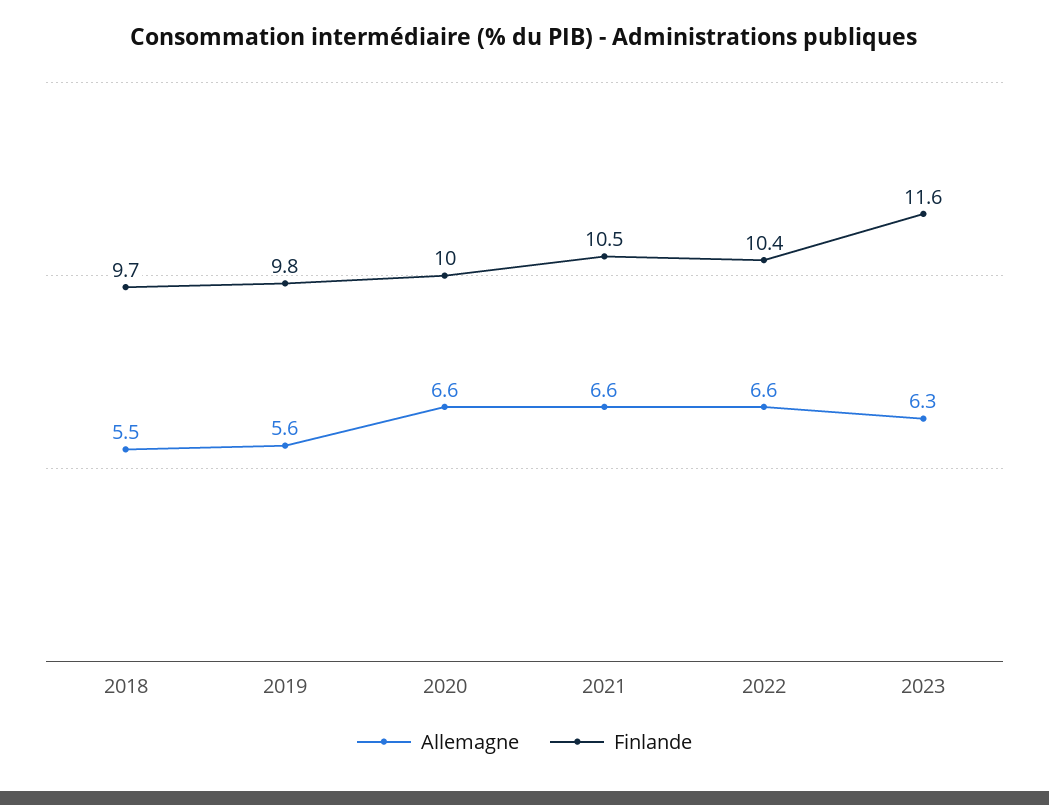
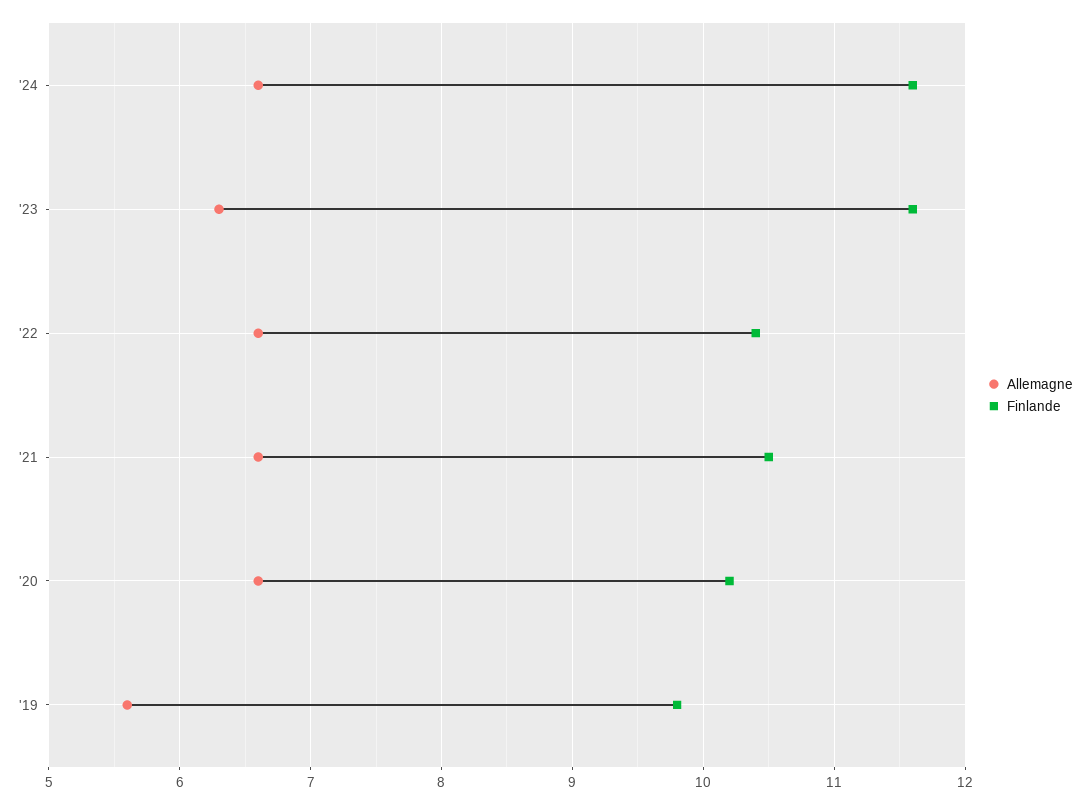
Allemagne, 2018: 5.5 -> none
Finlande, 2018: 9.7 -> none
Finlande, 2020: 10 -> 10.2
Allemagne, '24: none -> 6.6
Finlande, '24: none -> 11.6

